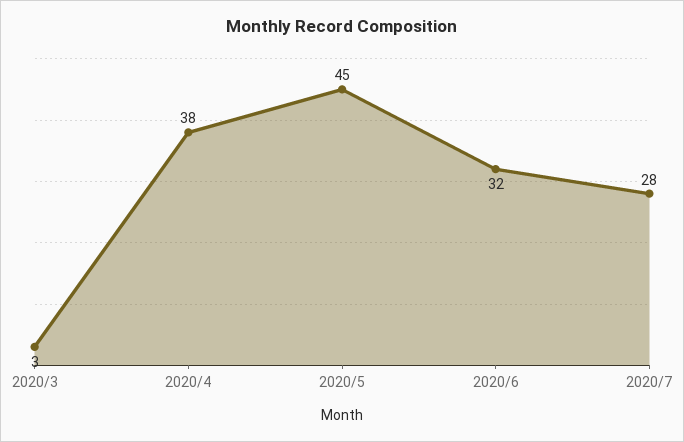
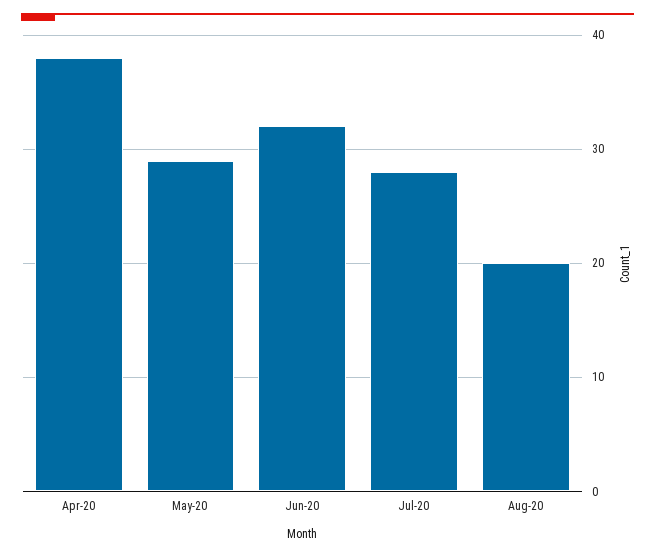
2020/3: 3 -> none
2020/5: 45 -> 29
Aug-20: none -> 20

